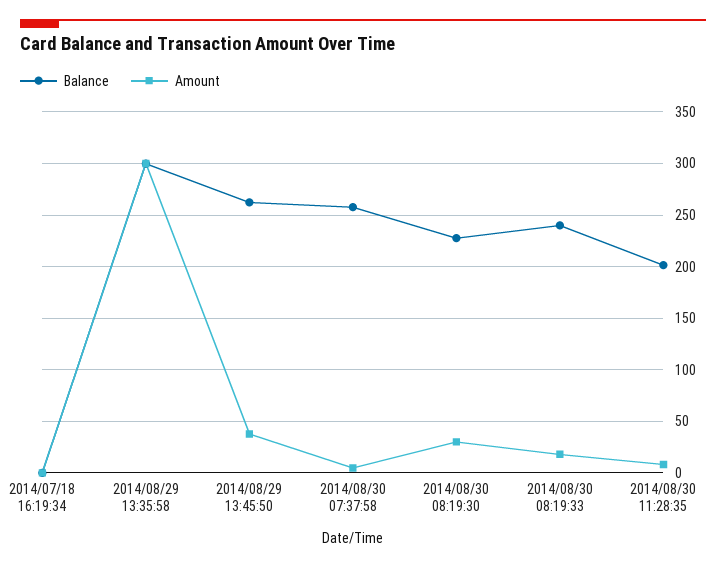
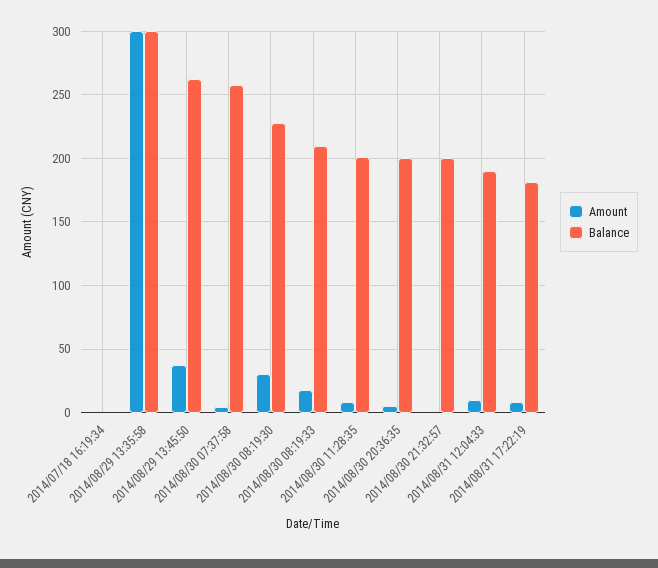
Balance, 2014/08/30 08:19:33: 240 -> 210
Amount, 2014/08/30 20:36:35: none -> 5
Balance, 2014/08/30 20:36:35: none -> 200
Amount, 2014/08/30 21:32:57: none -> 0
Balance, 2014/08/30 21:32:57: none -> 200
Amount, 2014/08/31 12:04:33: none -> 10
Balance, 2014/08/31 12:04:33: none -> 190
Amount, 2014/08/31 17:22:19: none -> 10
Balance, 2014/08/31 17:22:19: none -> 180

